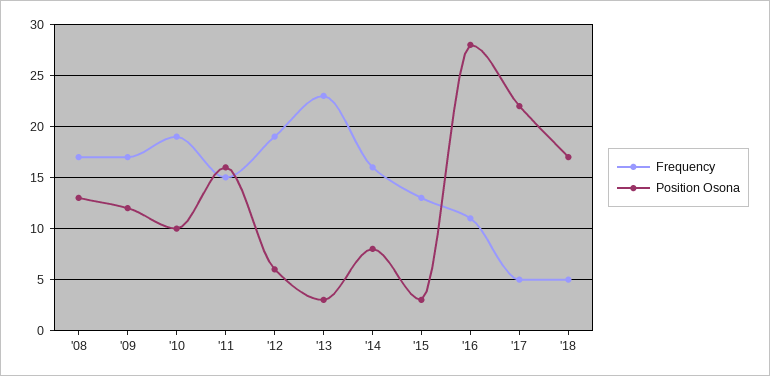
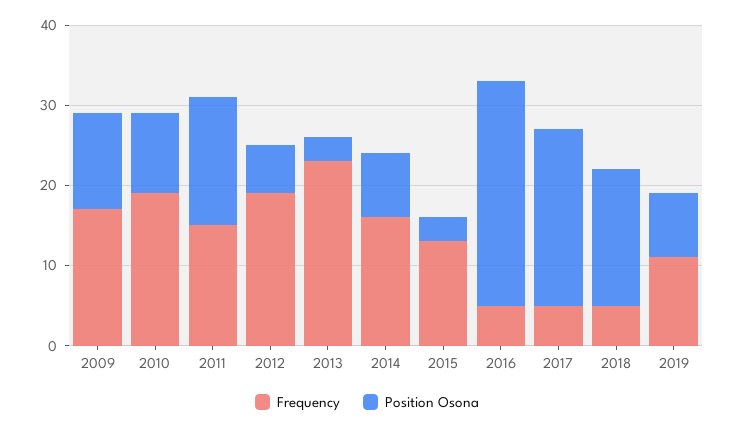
Frequency, '08: 17 -> none
Position Osona, '08: 13 -> none
Frequency, '16: 11 -> 5
Frequency, 2019: none -> 11
Position Osona, 2019: none -> 8

